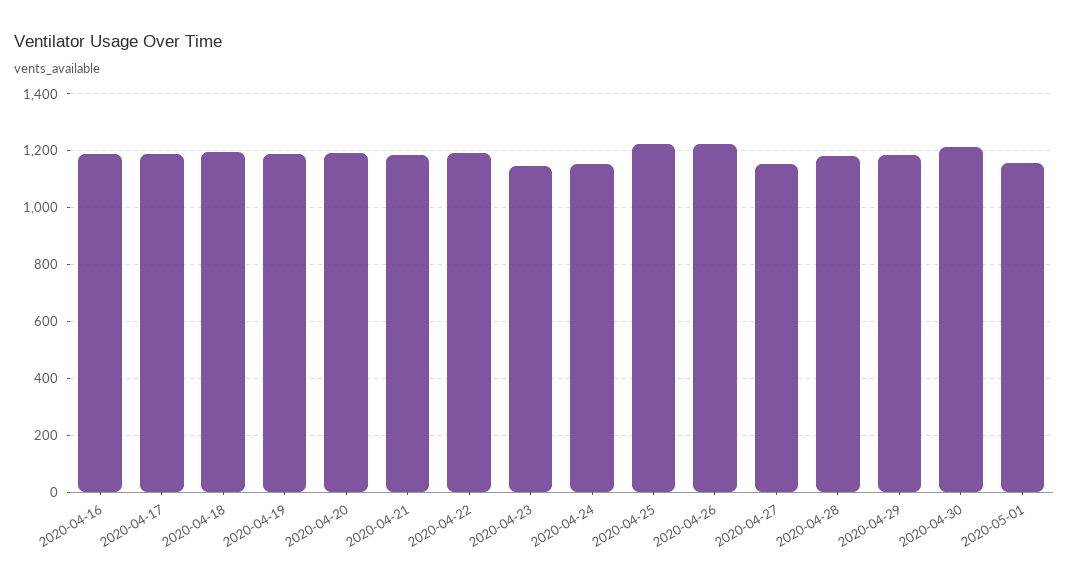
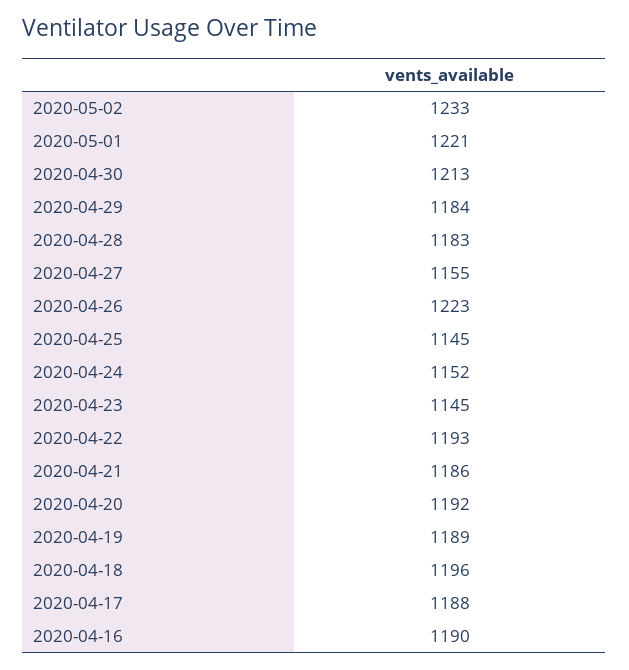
2020-04-25: 1225 -> 1145
2020-05-01: 1150 -> 1221
2020-05-02: none -> 1233

